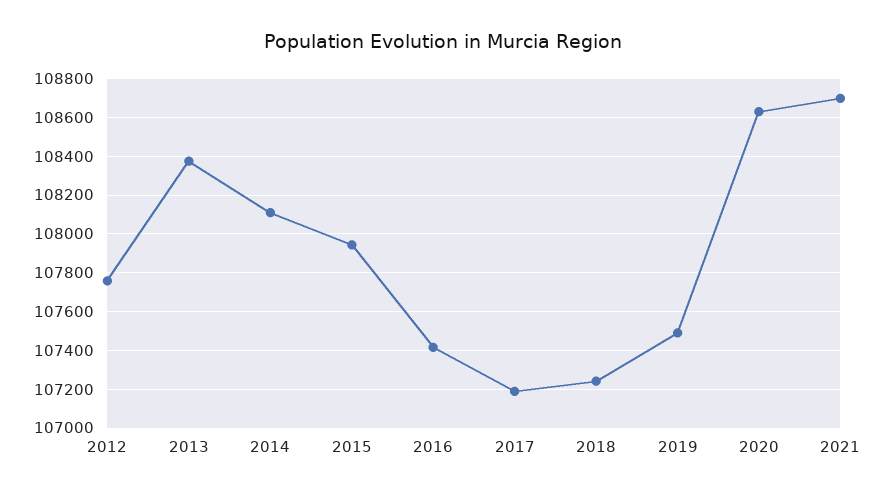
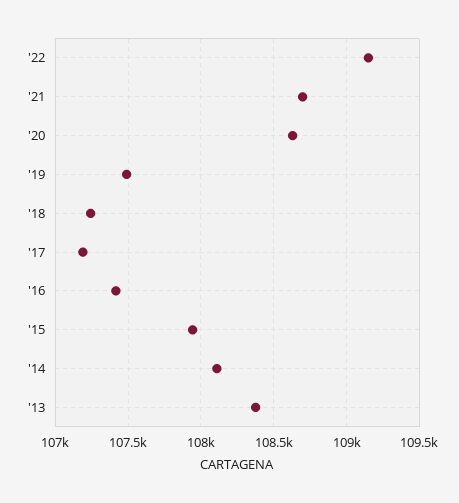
2012: 107750 -> none
'22: none -> 109150

